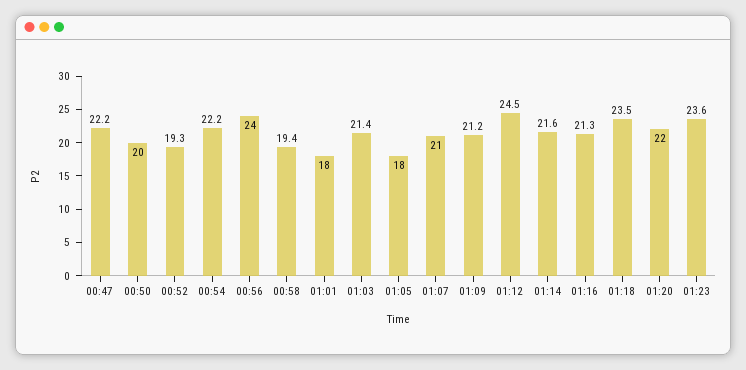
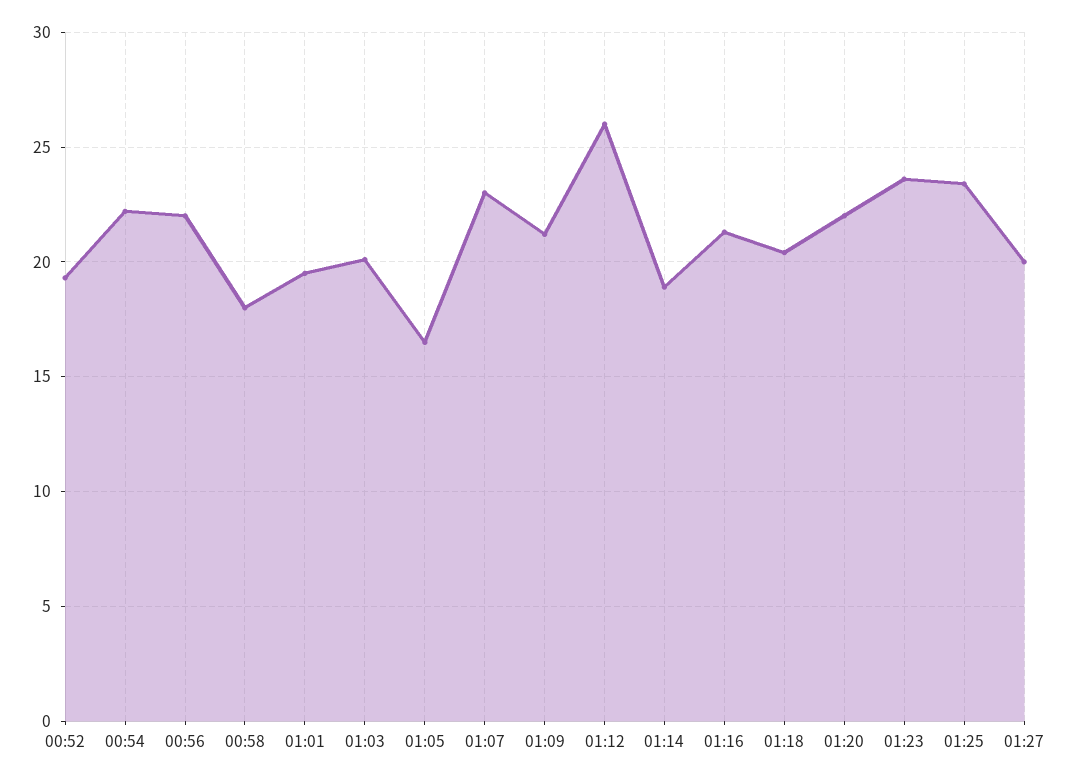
00:47: 22.2 -> none
00:50: 20 -> none
00:56: 24 -> 22
00:58: 19.4 -> 18
01:01: 18 -> 19.5
01:03: 21.4 -> 20
01:05: 18 -> 16.5
01:07: 21 -> 23
01:12: 24.5 -> 26
01:14: 21.6 -> 19
01:18: 23.5 -> 20.5
01:25: none -> 23.5
01:27: none -> 20

